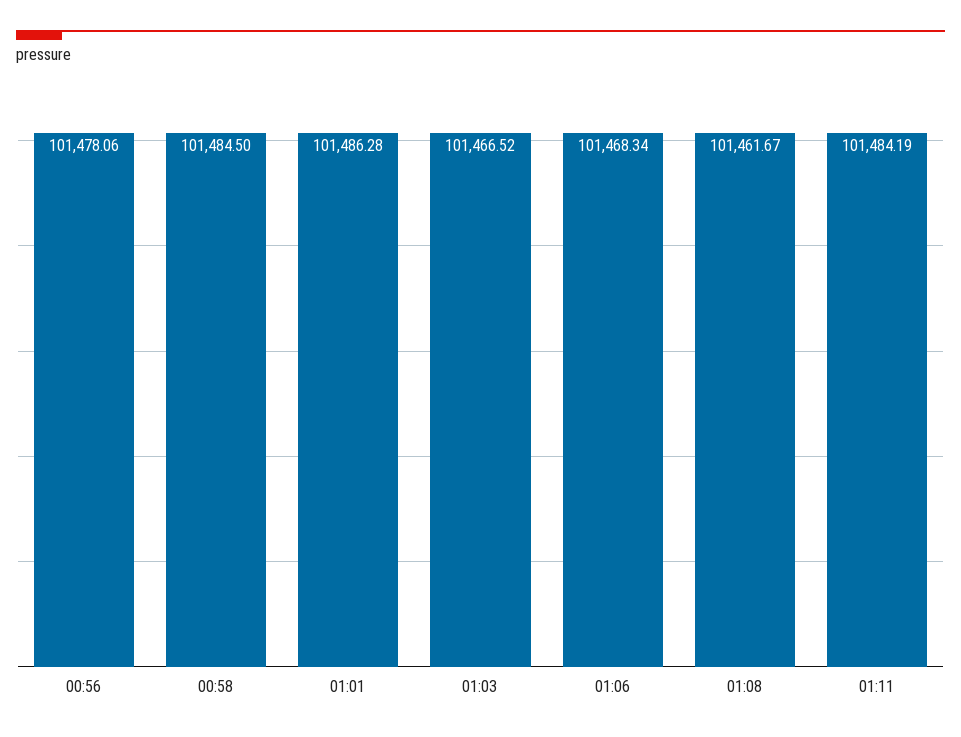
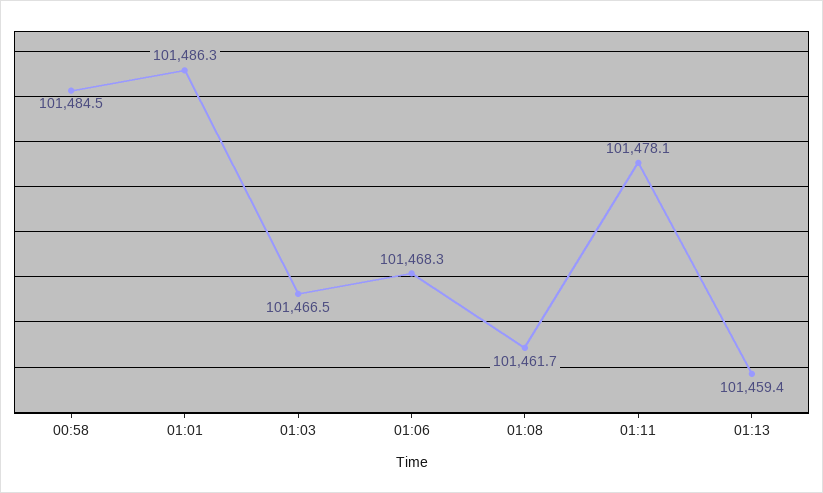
00:56: 101478.06 -> none
01:11: 101484.19 -> 101478.1
01:13: none -> 101459.4

